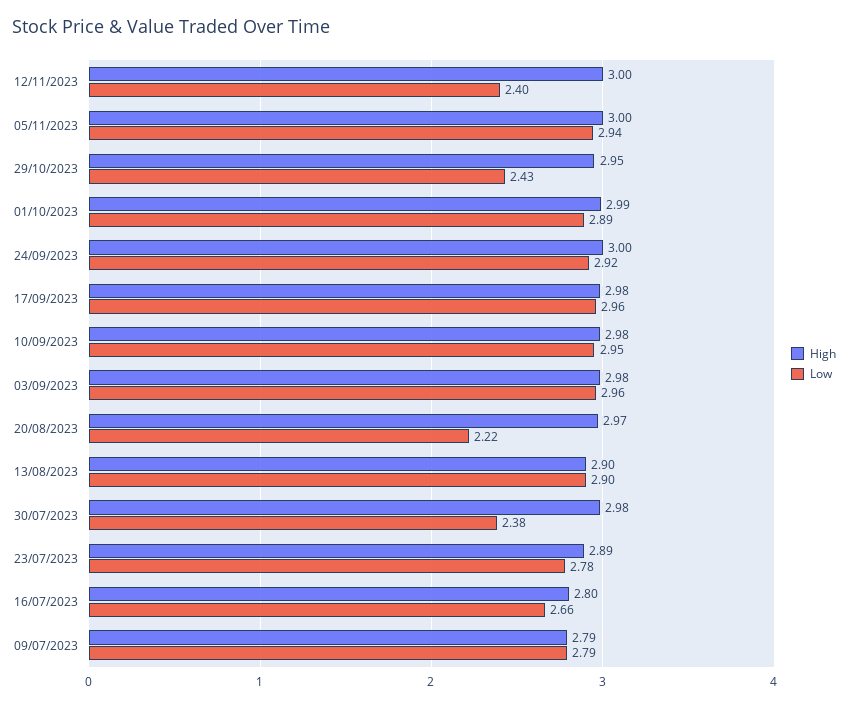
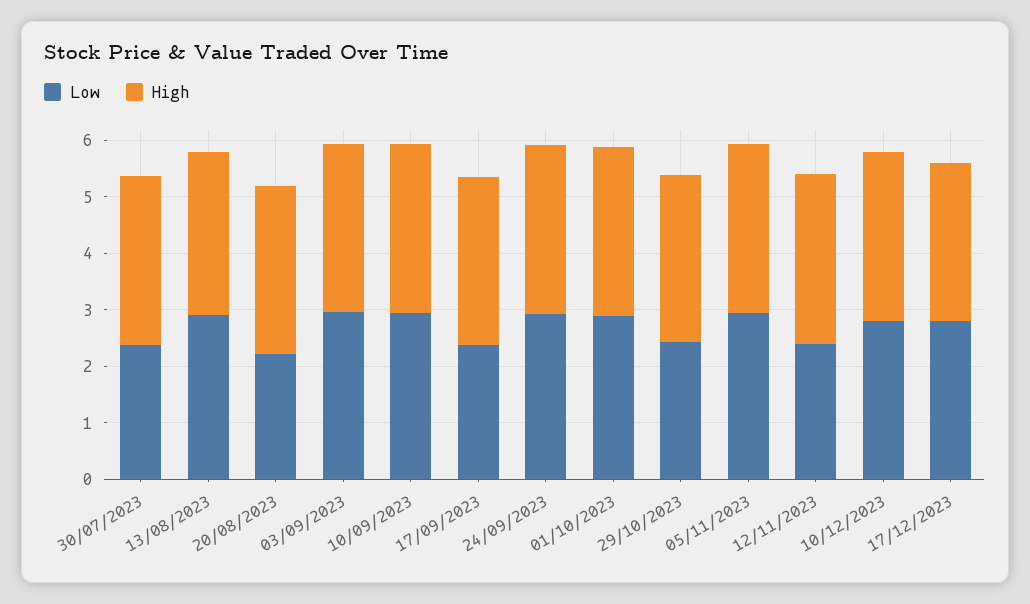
Low, 17/09/2023: 2.96 -> 2.4
High, 23/07/2023: 2.89 -> none
Low, 23/07/2023: 2.78 -> none
High, 16/07/2023: 2.8 -> none
Low, 16/07/2023: 2.66 -> none
High, 09/07/2023: 2.79 -> none
Low, 09/07/2023: 2.79 -> none
Low, 10/12/2023: none -> 2.8
High, 10/12/2023: none -> 3
Low, 17/12/2023: none -> 2.8
High, 17/12/2023: none -> 2.8

